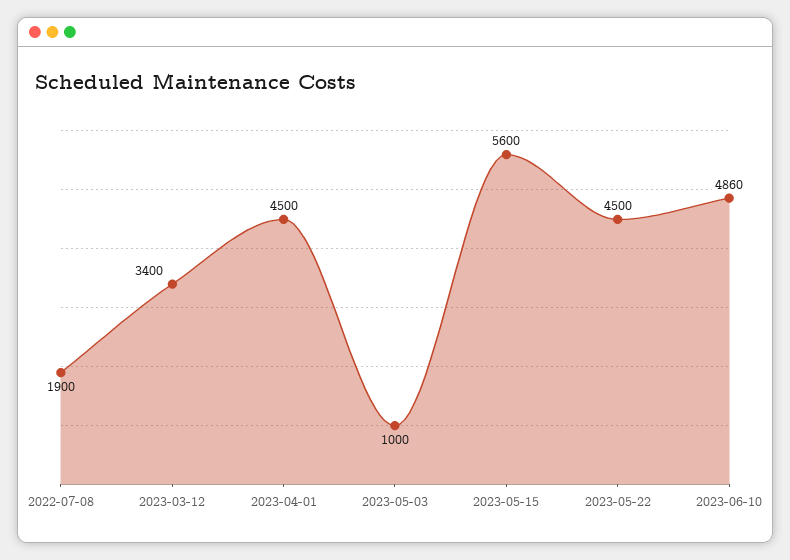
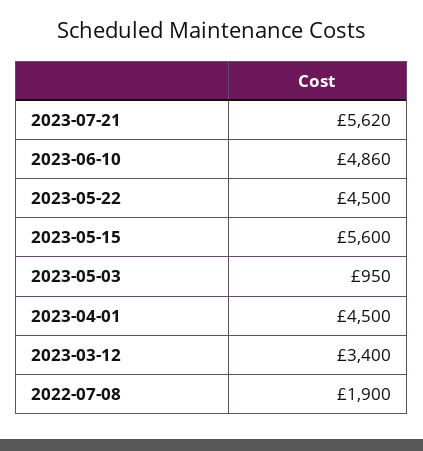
2023-05-03: 1000 -> 950
2023-07-21: none -> 5620

